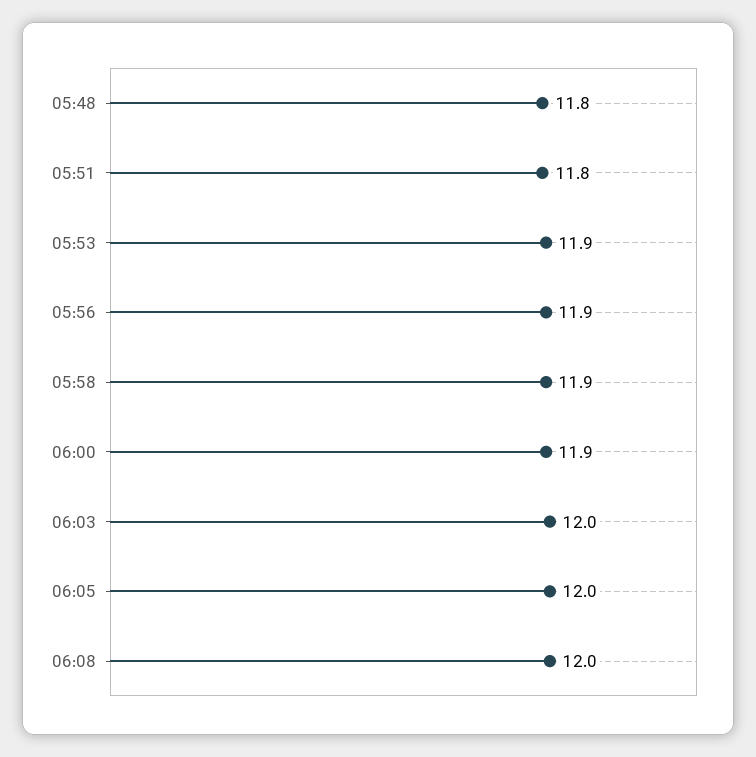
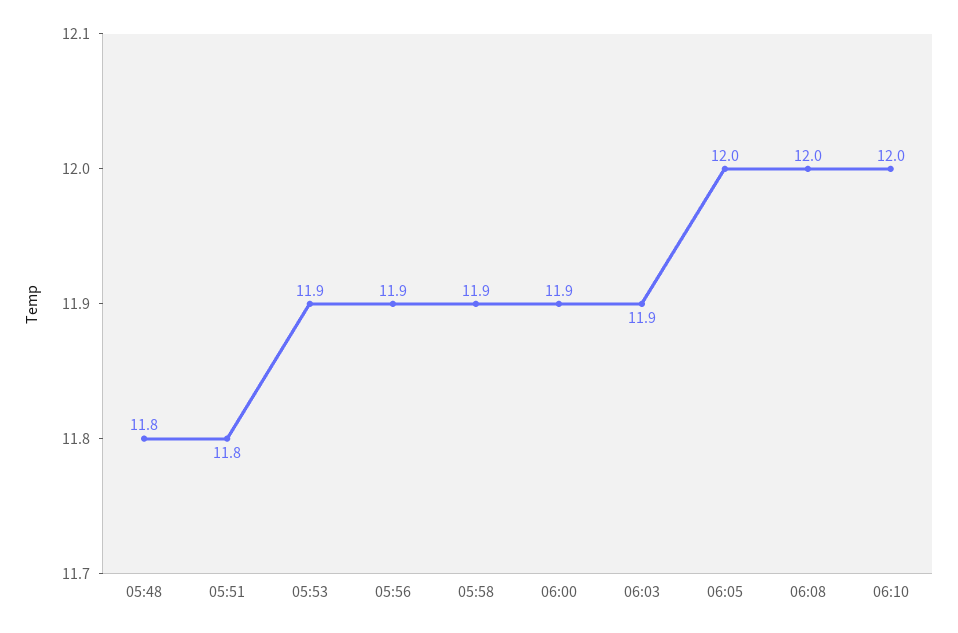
06:03: 12 -> 11.9
06:10: none -> 12

